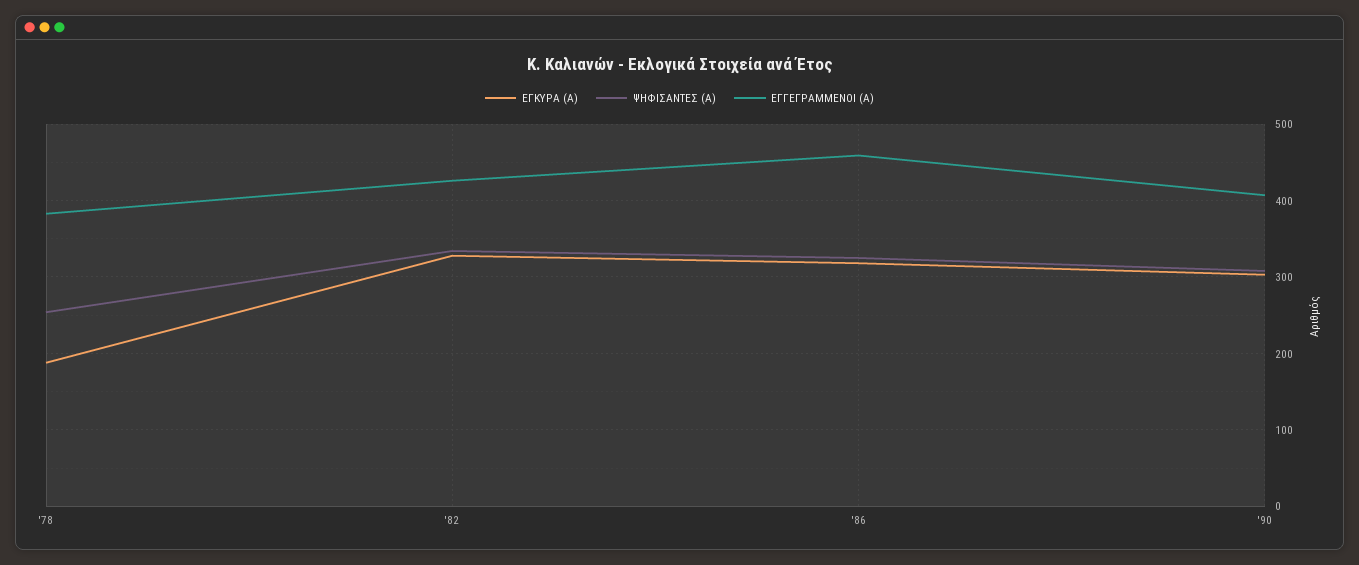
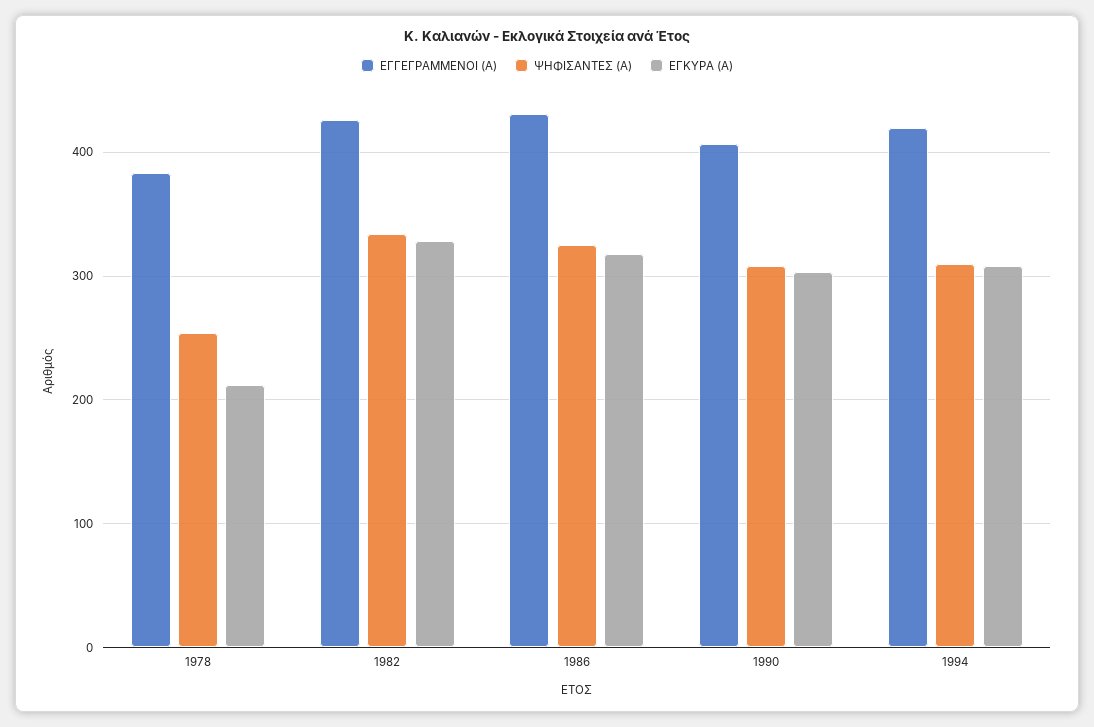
ΕΓΚΥΡΑ (Α), '78: 190 -> 210
ΕΓΓΕΓΡΑΜΜΕΝΟΙ (Α), '86: 460 -> 430
ΕΓΓΕΓΡΑΜΜΕΝΟΙ (Α), 1994: none -> 420
ΨΗΦΙΣΑΝΤΕΣ (Α), 1994: none -> 310
ΕΓΚΥΡΑ (Α), 1994: none -> 310

